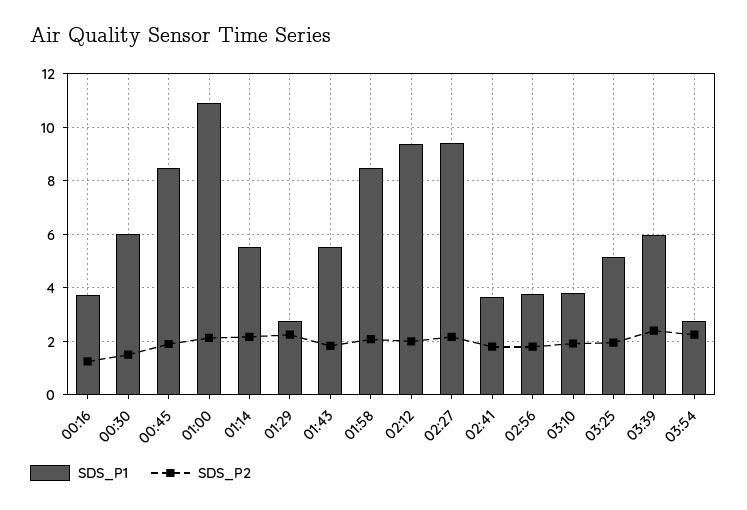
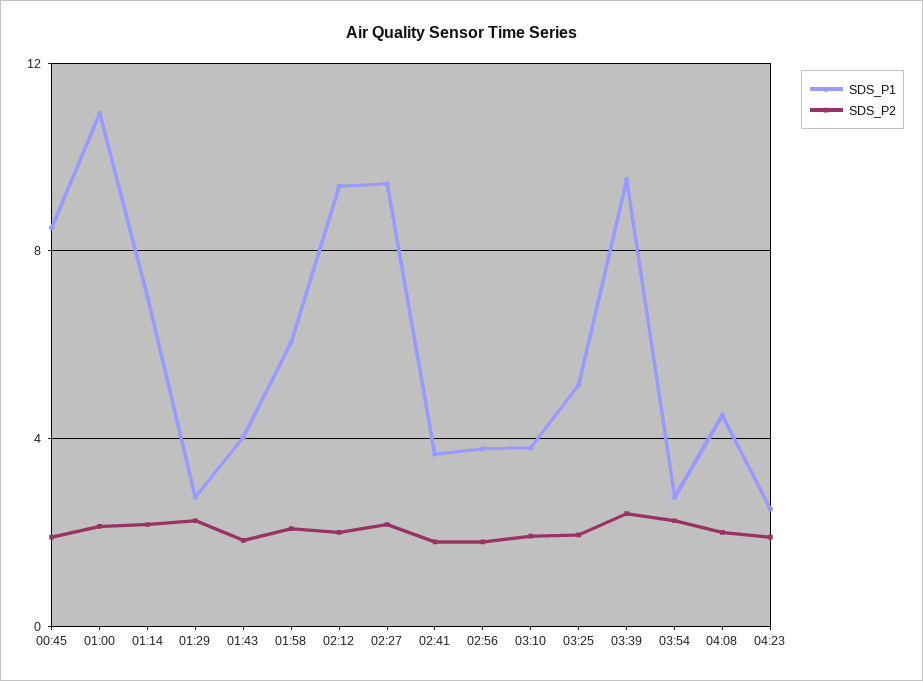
SDS_P1, 00:16: 3.75 -> none
SDS_P2, 00:16: 1.25 -> none
SDS_P1, 00:30: 6 -> none
SDS_P2, 00:30: 1.5 -> none
SDS_P1, 01:14: 5.5 -> 7
SDS_P1, 01:43: 5.5 -> 4
SDS_P1, 01:58: 8.5 -> 6
SDS_P1, 03:39: 6 -> 9.5
SDS_P1, 04:08: none -> 4.5
SDS_P2, 04:08: none -> 2
SDS_P1, 04:23: none -> 2.5
SDS_P2, 04:23: none -> 2

